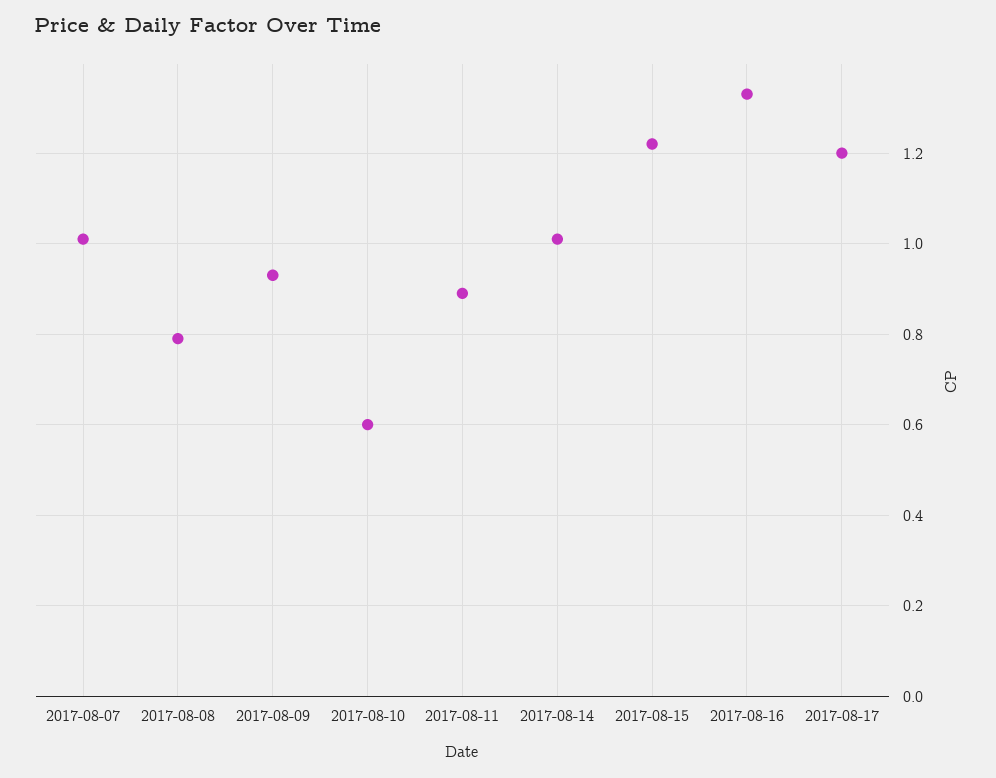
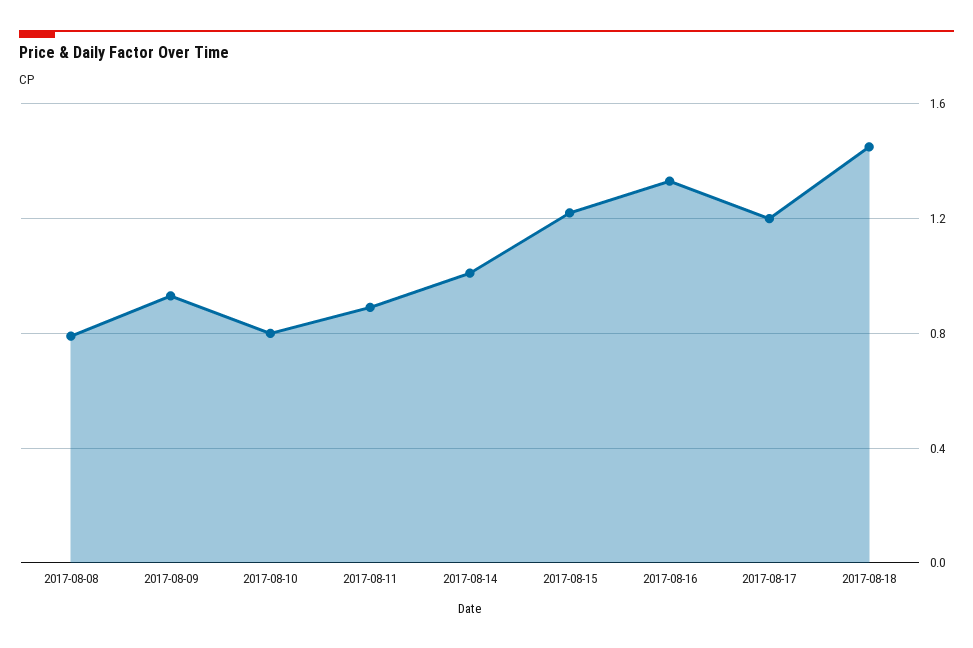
2017-08-07: 1 -> none
2017-08-10: 0.6 -> 0.8
2017-08-18: none -> 1.45

